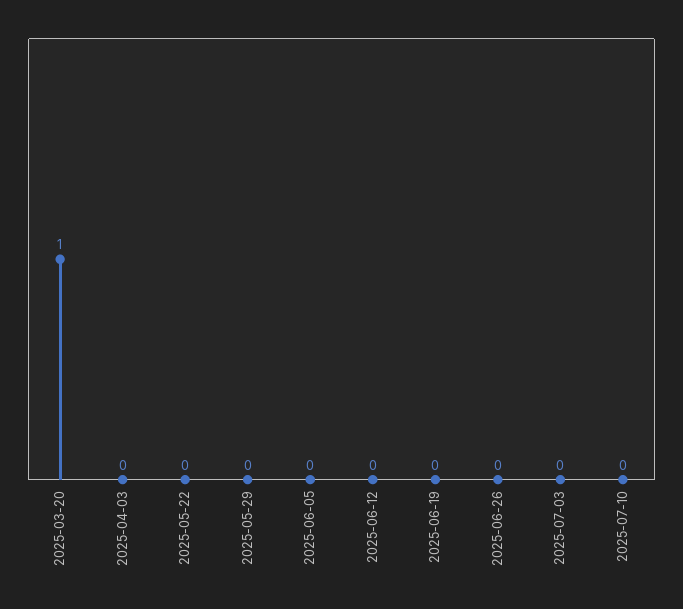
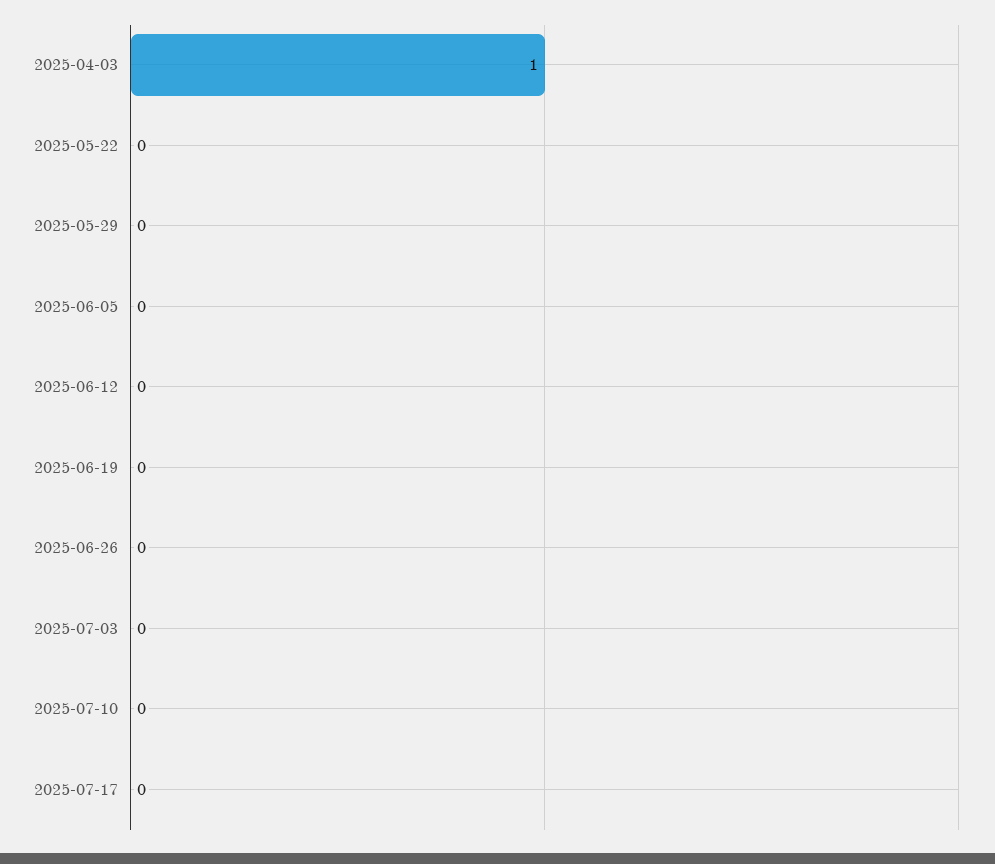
2025-03-20: 1 -> none
2025-04-03: 0 -> 1
2025-07-17: none -> 0

